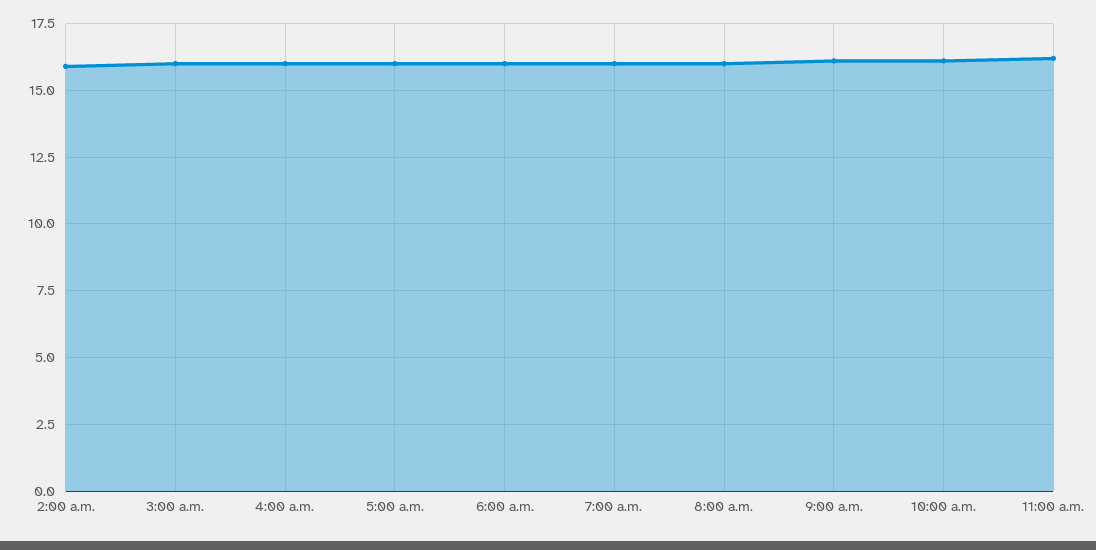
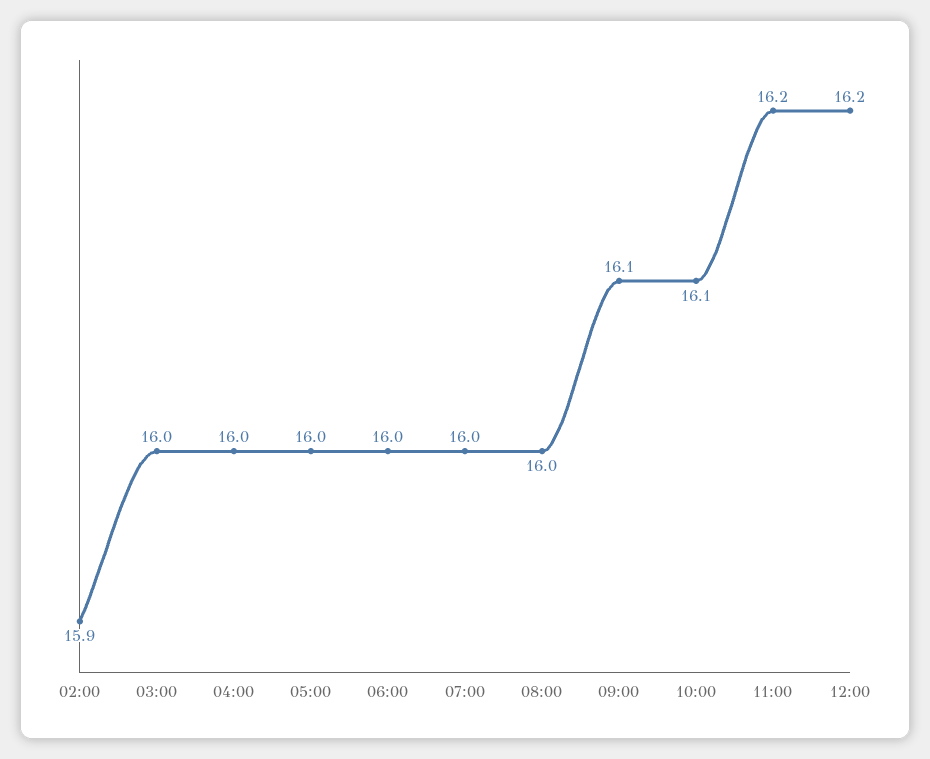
12:00: none -> 16.2

